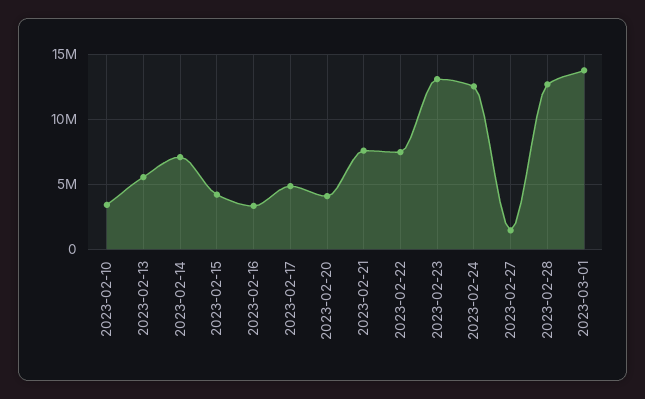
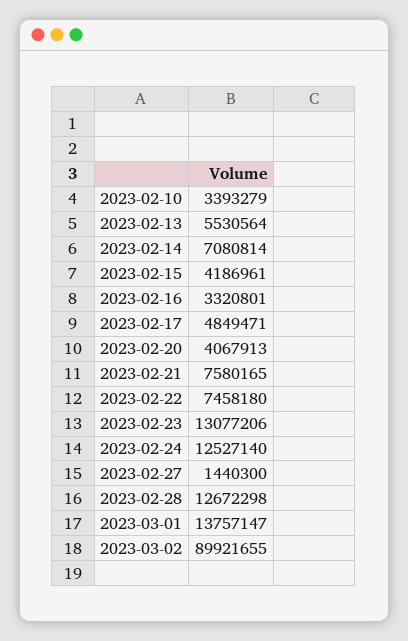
2023-03-02: none -> 89921655

